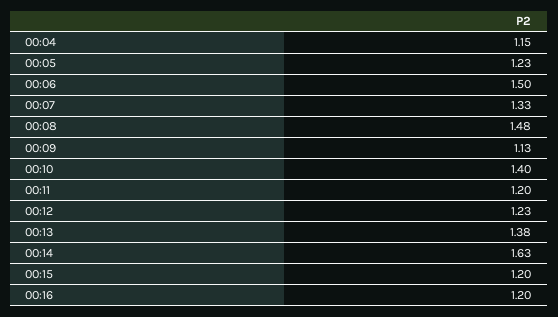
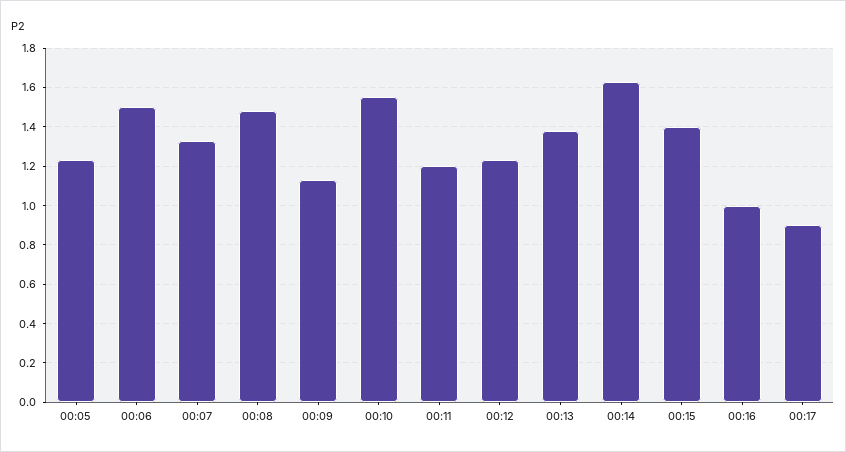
00:04: 1.15 -> none
00:10: 1.4 -> 1.55
00:15: 1.2 -> 1.4
00:16: 1.2 -> 1
00:17: none -> 0.9

